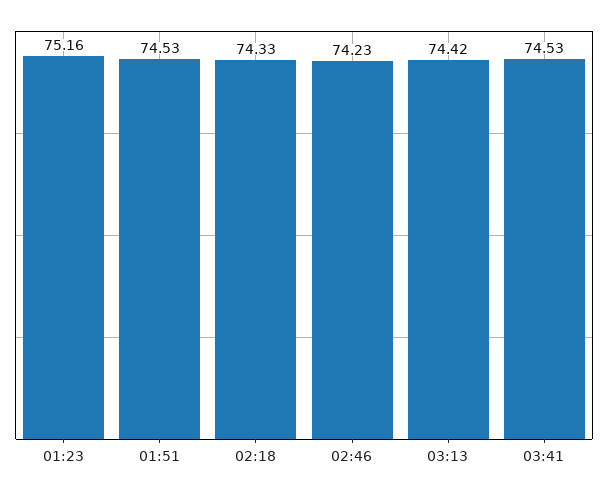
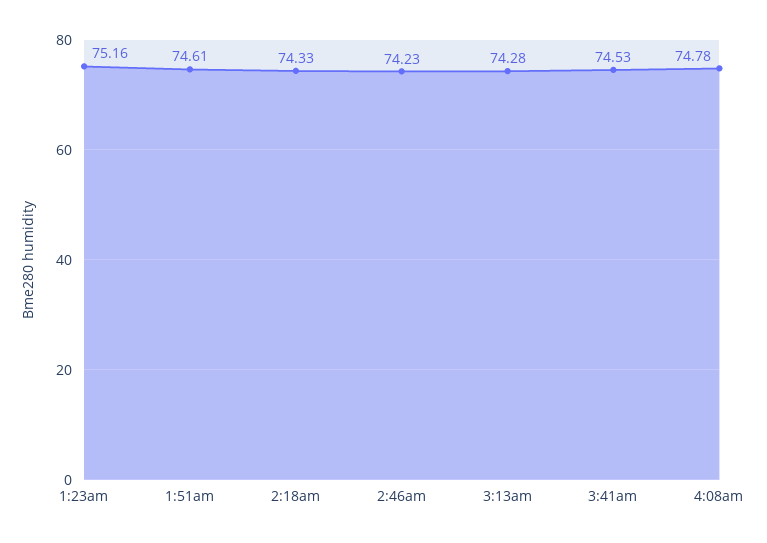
01:51: 74.53 -> 74.61
03:13: 74.42 -> 74.28
4:08am: none -> 74.78

